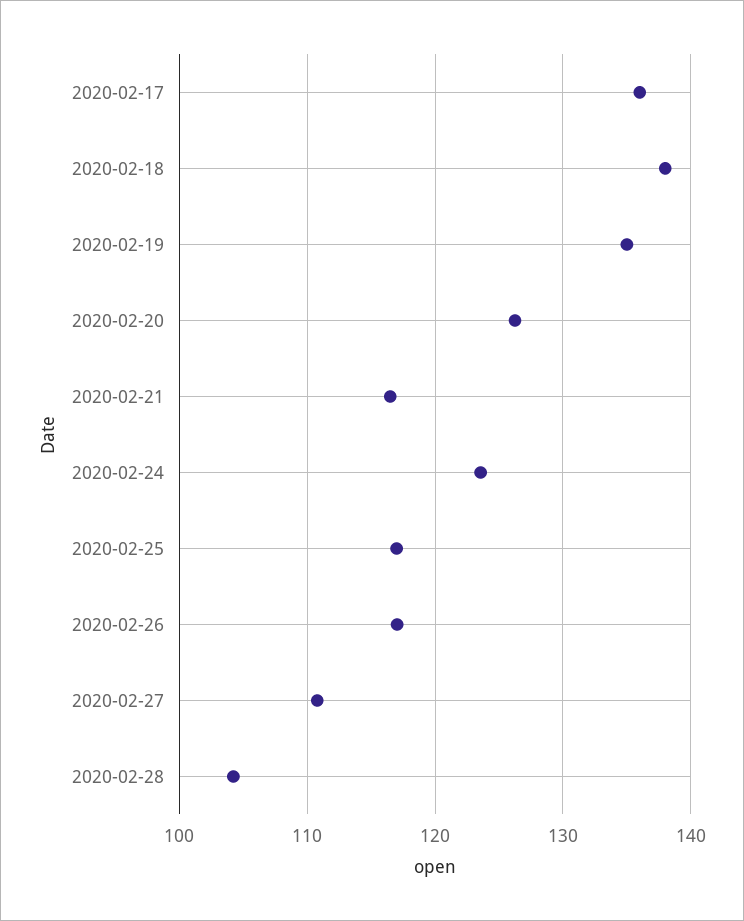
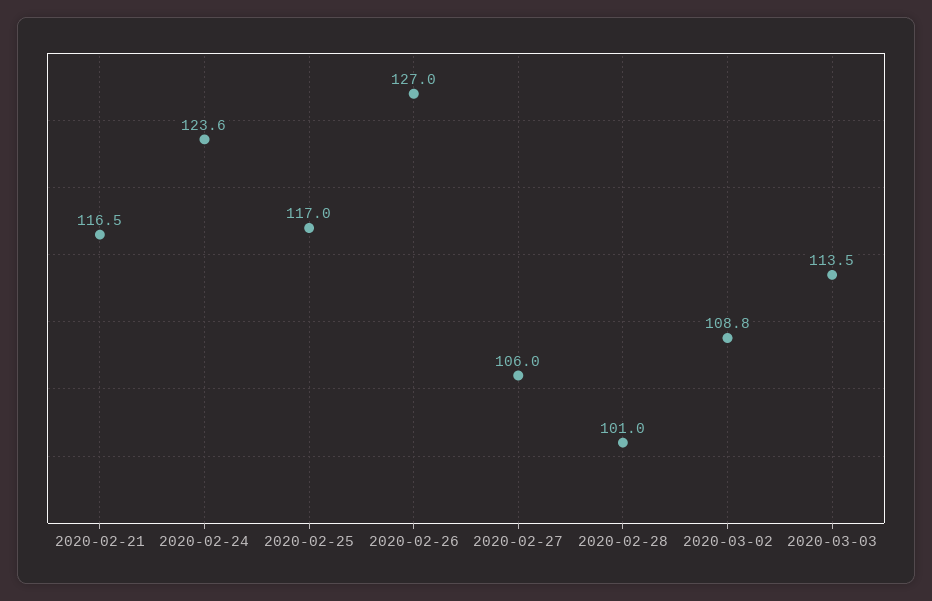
2020-02-17: 136 -> none
2020-02-18: 138 -> none
2020-02-19: 135 -> none
2020-02-20: 126 -> none
2020-02-26: 117 -> 127
2020-02-27: 111 -> 106
2020-02-28: 104 -> 101
2020-03-02: none -> 108.8
2020-03-03: none -> 113.5

